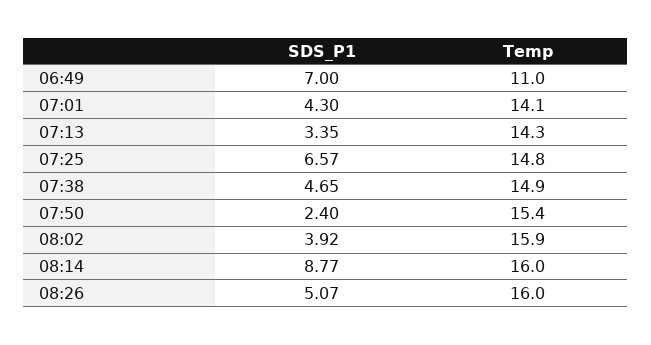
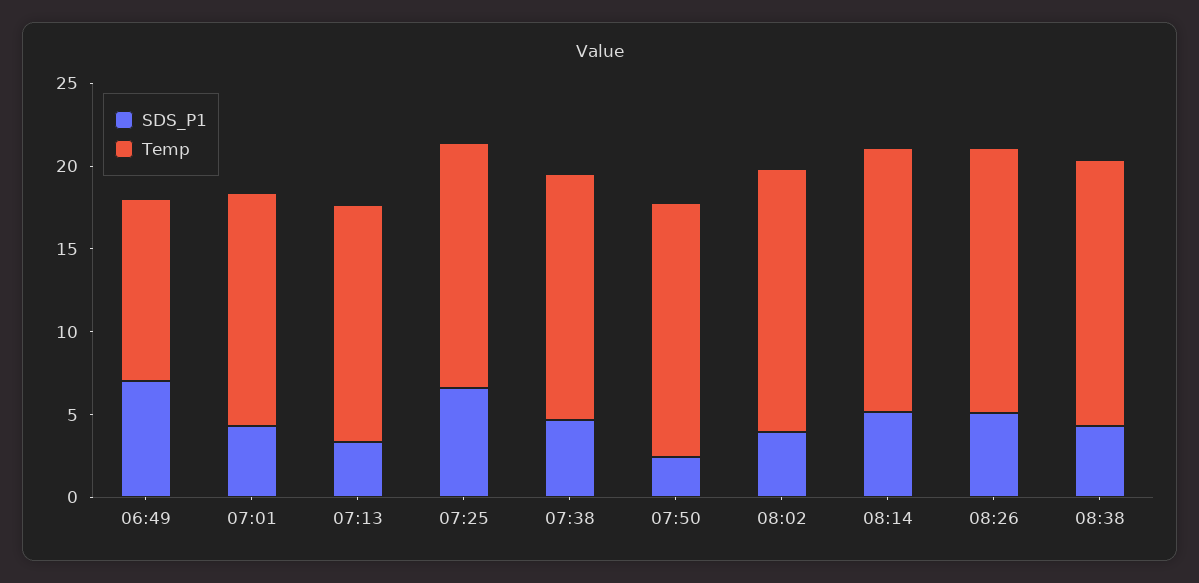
SDS_P1, 08:14: 8.77 -> 5
SDS_P1, 08:38: none -> 4
Temp, 08:38: none -> 16

